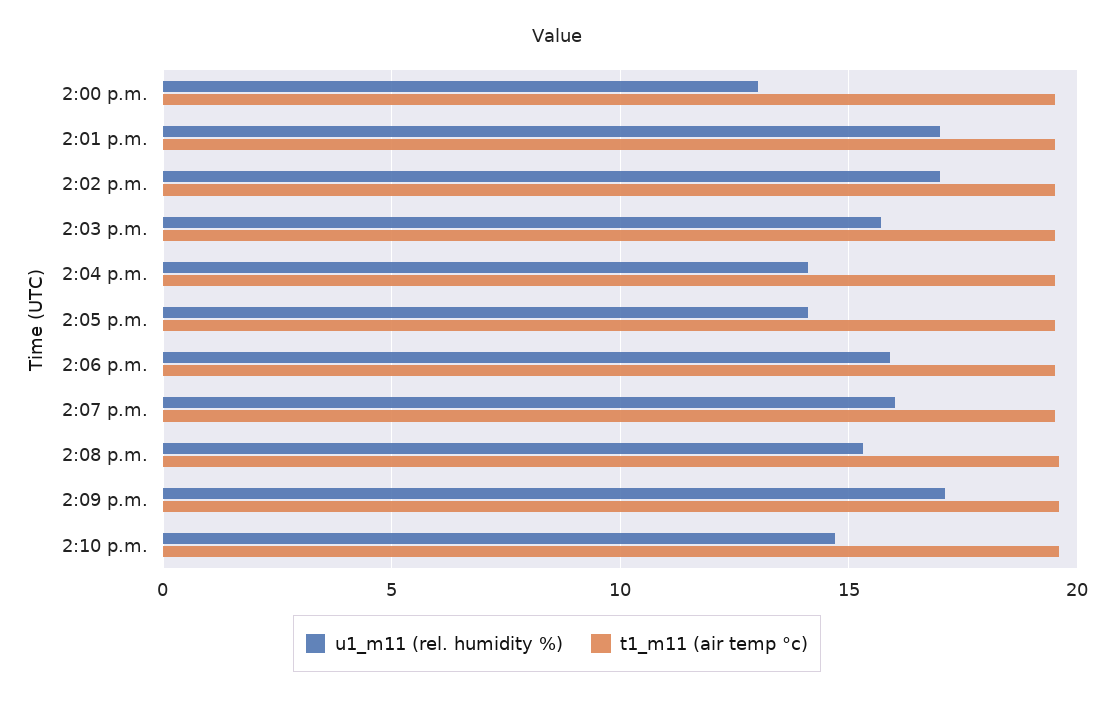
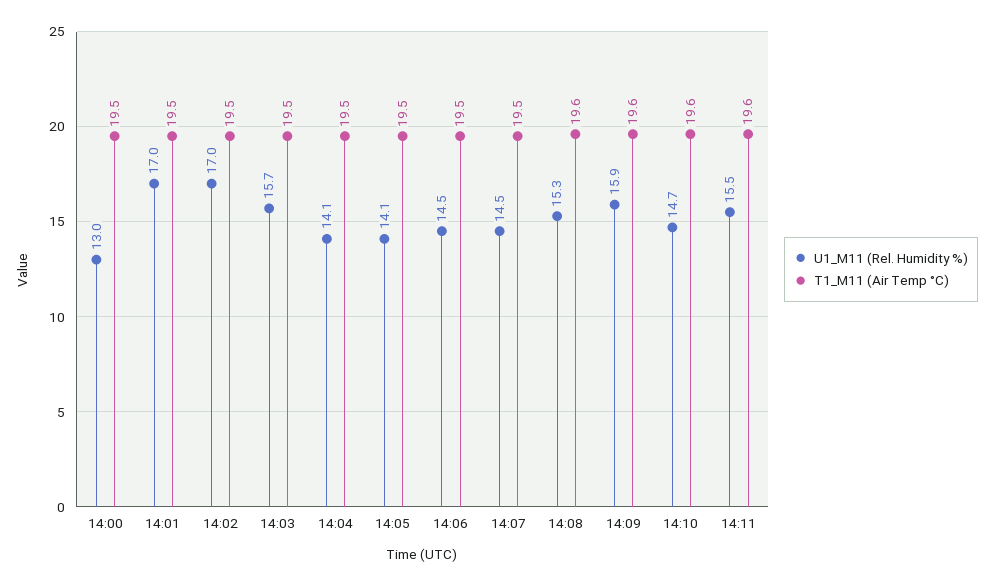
u1_m11 (rel. humidity %), 2:06 p.m.: 16 -> 14.5
u1_m11 (rel. humidity %), 2:07 p.m.: 16 -> 14.5
u1_m11 (rel. humidity %), 2:09 p.m.: 17 -> 15.9
u1_m11 (rel. humidity %), 14:11: none -> 15.5
t1_m11 (air temp °c), 14:11: none -> 19.6

